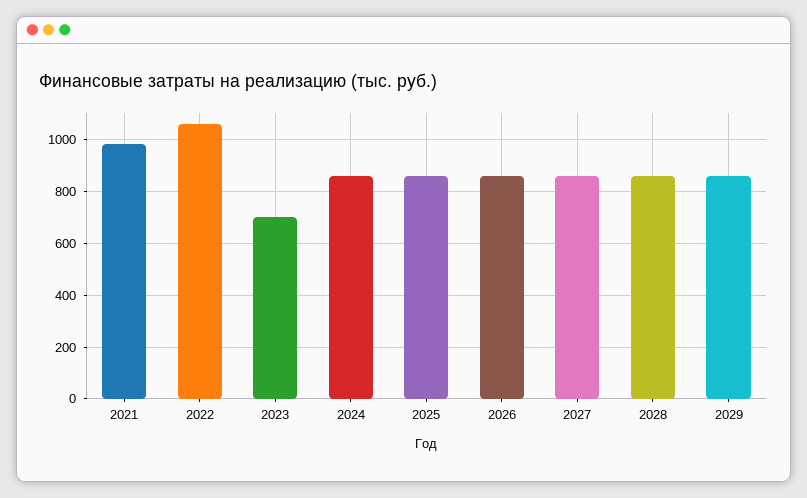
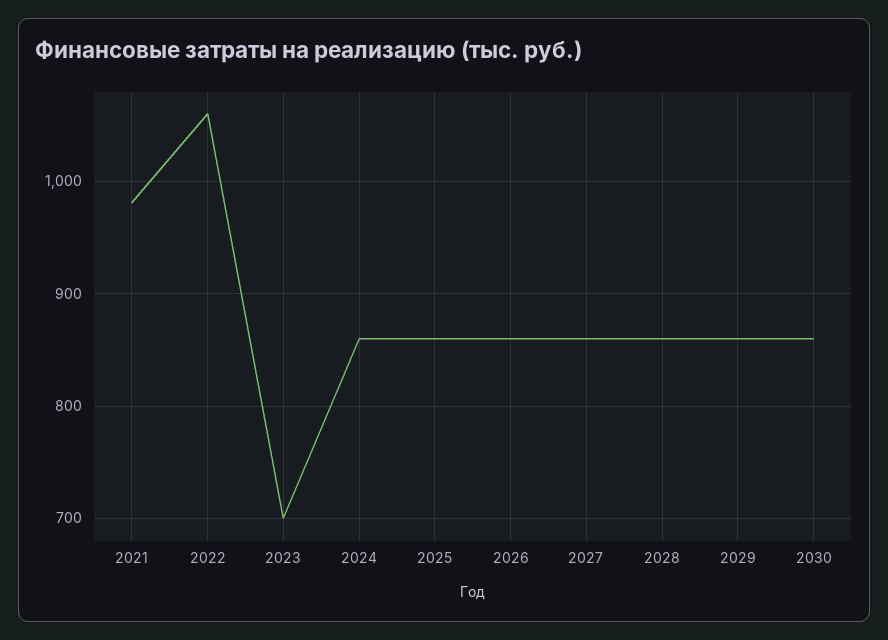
2030: none -> 860

